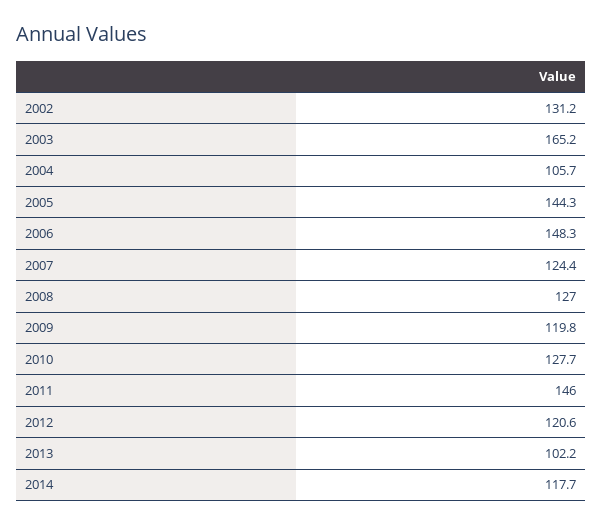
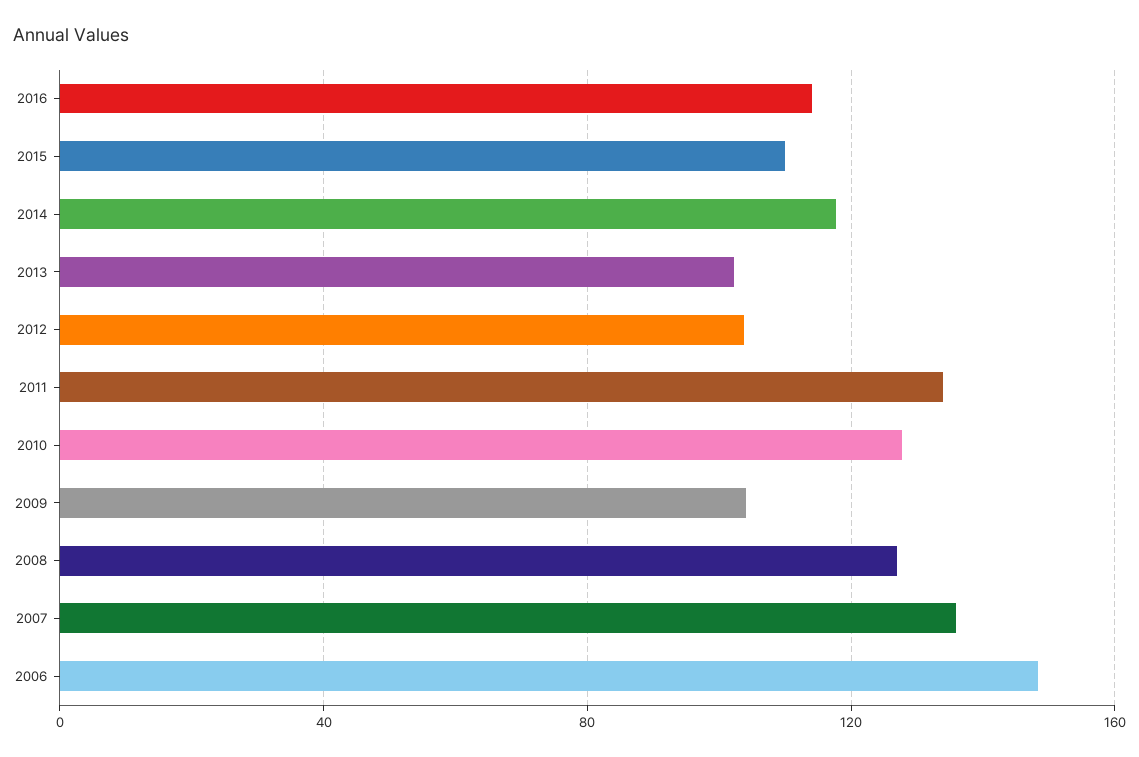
2002: 131.2 -> none
2003: 165.2 -> none
2004: 105.7 -> none
2005: 144.3 -> none
2007: 124.4 -> 135
2009: 119.8 -> 105
2011: 146 -> 135
2012: 120.6 -> 105
2016: none -> 115
2015: none -> 110

